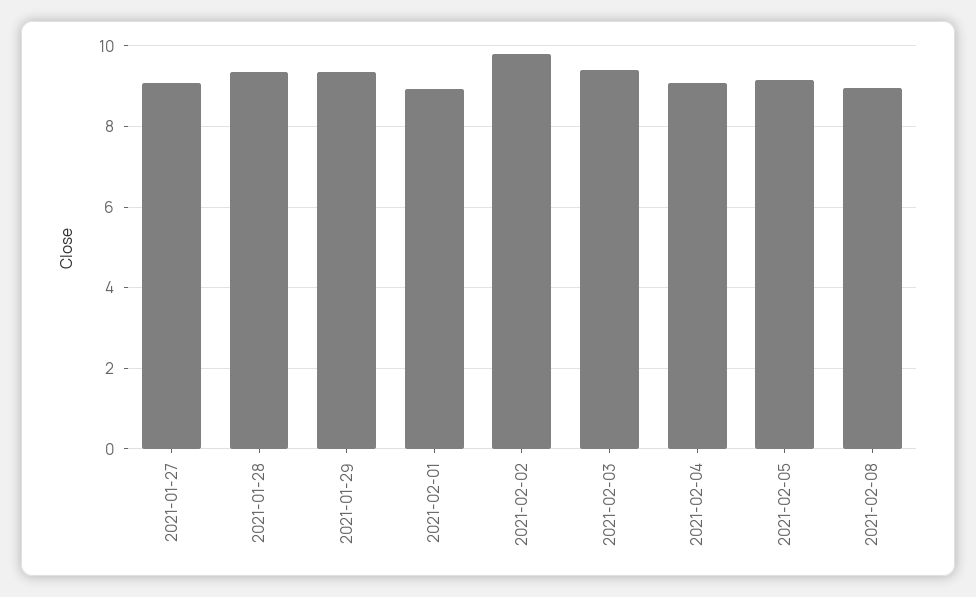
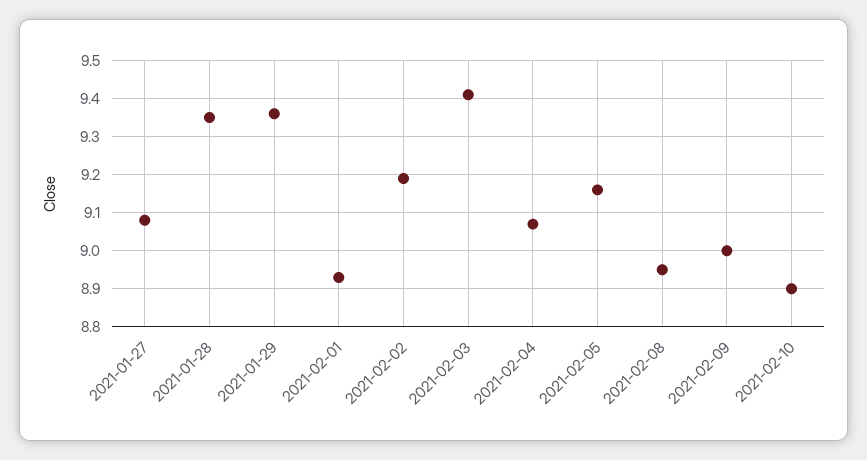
2021-02-02: 9.8 -> 9.2
2021-02-09: none -> 9
2021-02-10: none -> 8.9

